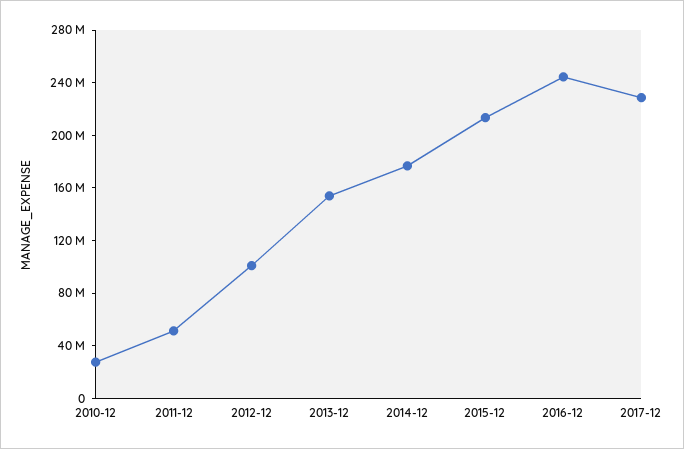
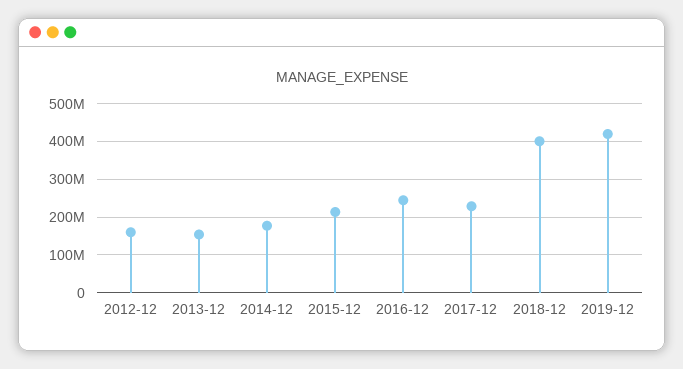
2010-12: 30000000 -> none
2011-12: 50000000 -> none
2012-12: 100000000 -> 160000000
2018-12: none -> 400000000
2019-12: none -> 420000000

